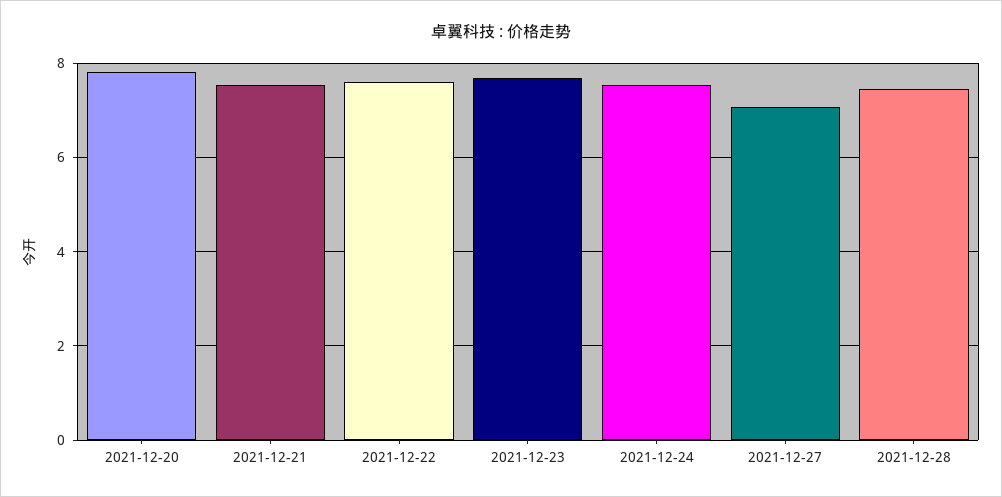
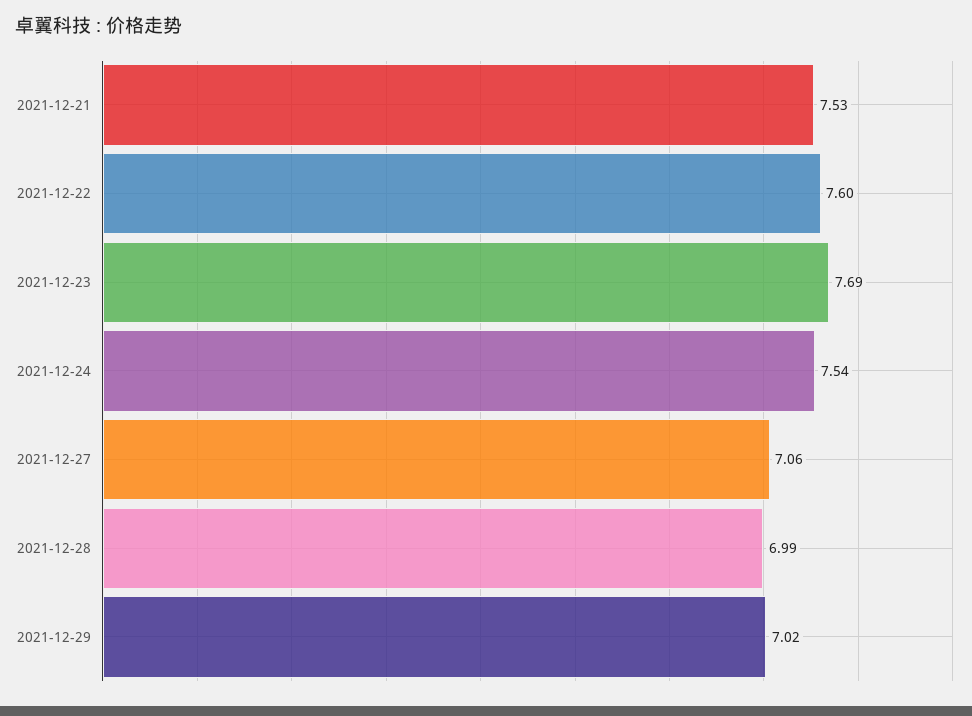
2021-12-20: 7.8 -> none
2021-12-28: 7.4 -> 6.99
2021-12-29: none -> 7.02

